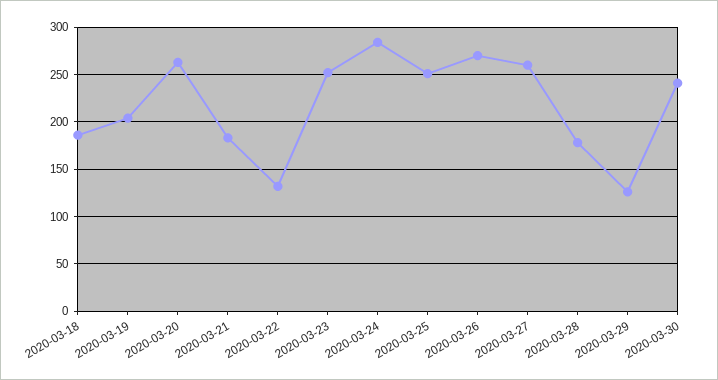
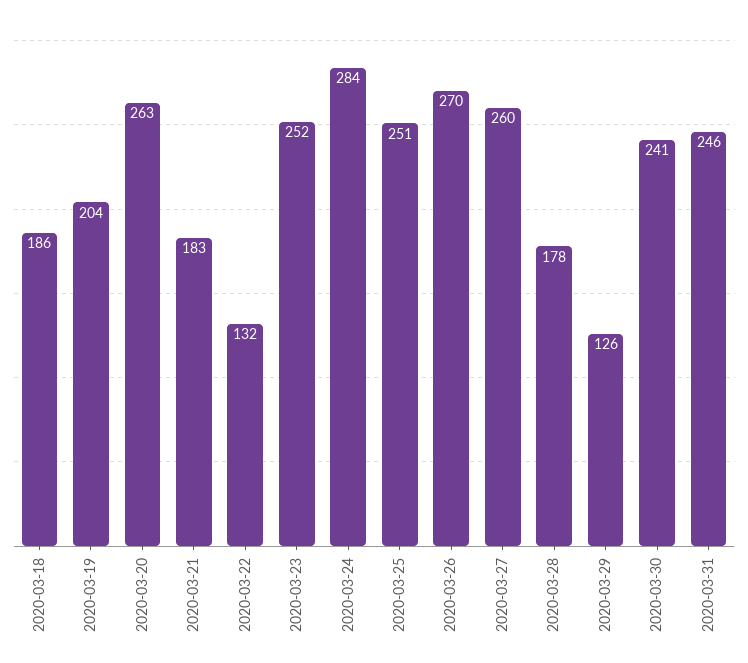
2020-03-31: none -> 246

